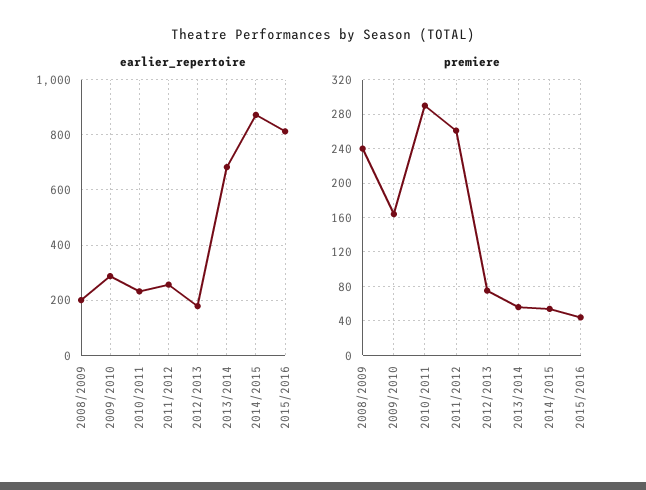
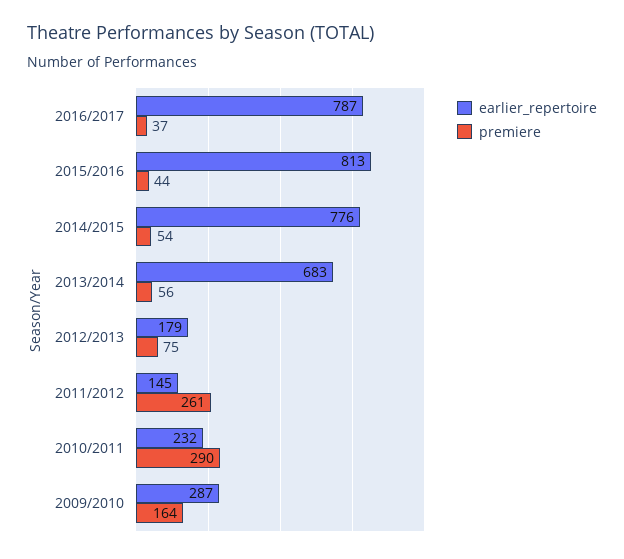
earlier_repertoire, 2008/2009: 200 -> none
earlier_repertoire, 2011/2012: 250 -> 145
earlier_repertoire, 2014/2015: 875 -> 776
premiere, 2008/2009: 240 -> none
earlier_repertoire, 2016/2017: none -> 787
premiere, 2016/2017: none -> 37

